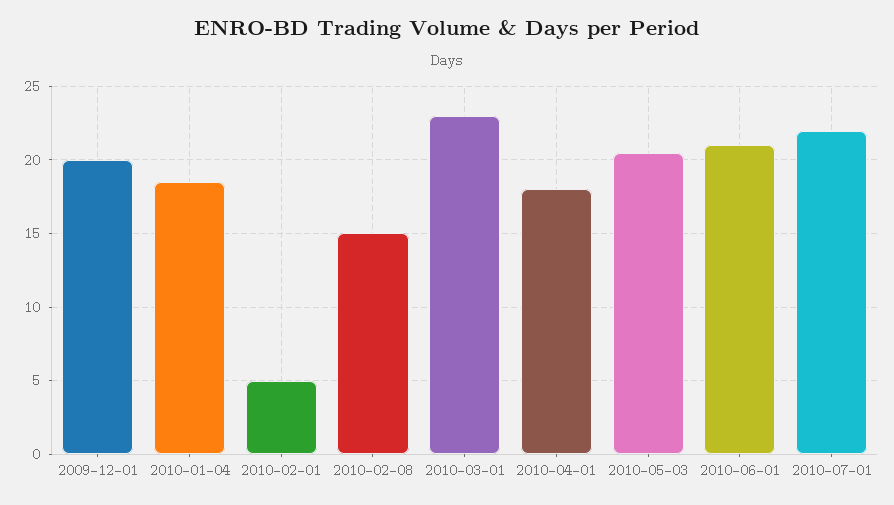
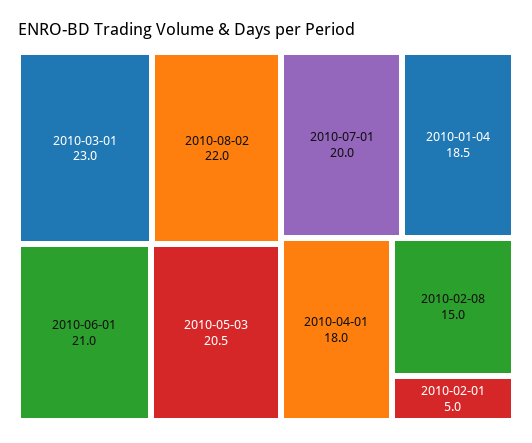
2009-12-01: 20 -> none
2010-07-01: 22 -> 20
2010-08-02: none -> 22

